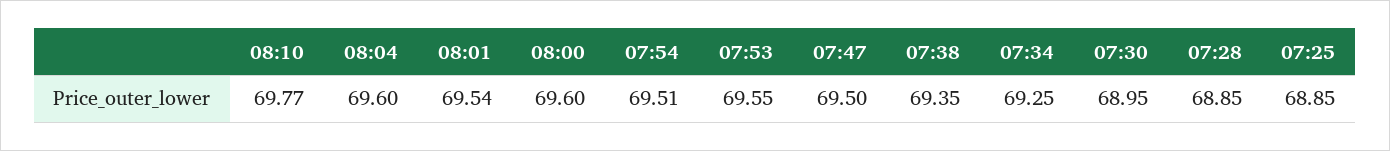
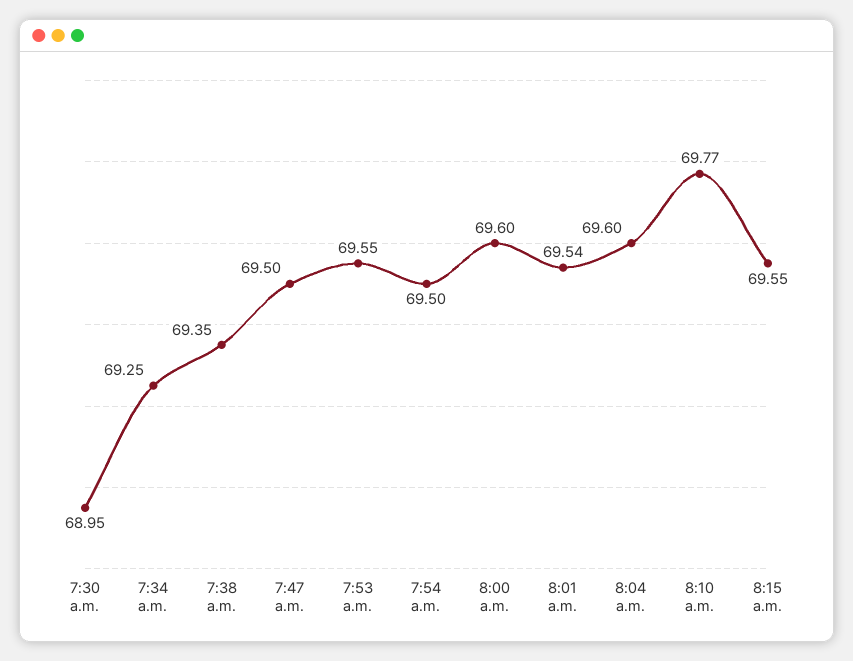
07:54: 69.51 -> 69.5
07:28: 68.85 -> none
07:25: 68.85 -> none
8:15 a.m.: none -> 69.55

